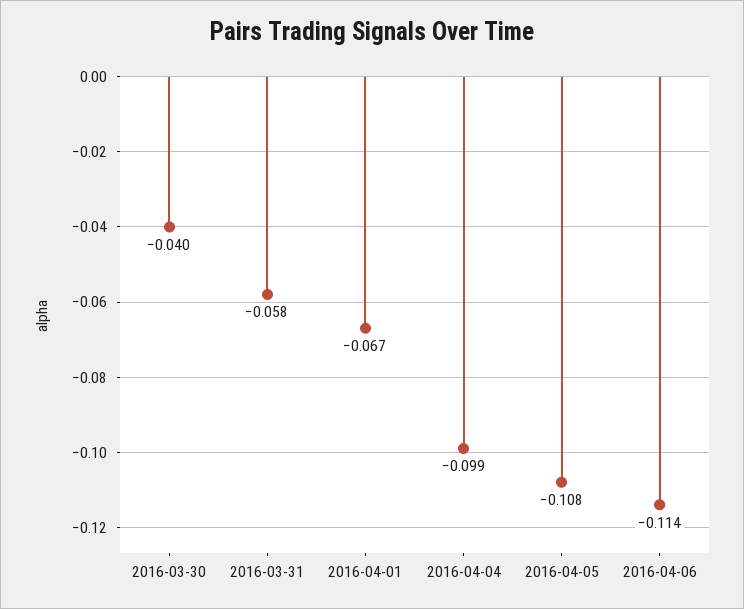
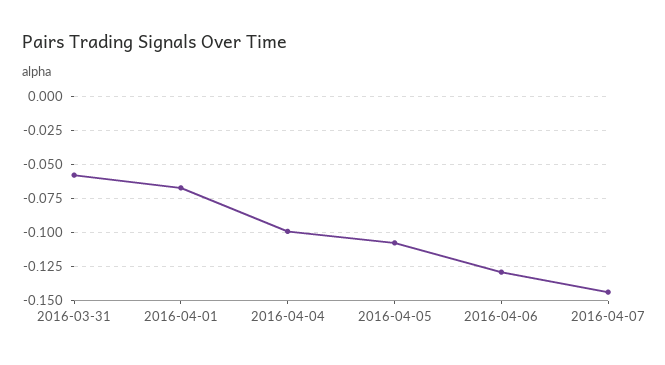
2016-03-30: -0.04 -> none
2016-04-06: -0.114 -> -0.13
2016-04-07: none -> -0.145

